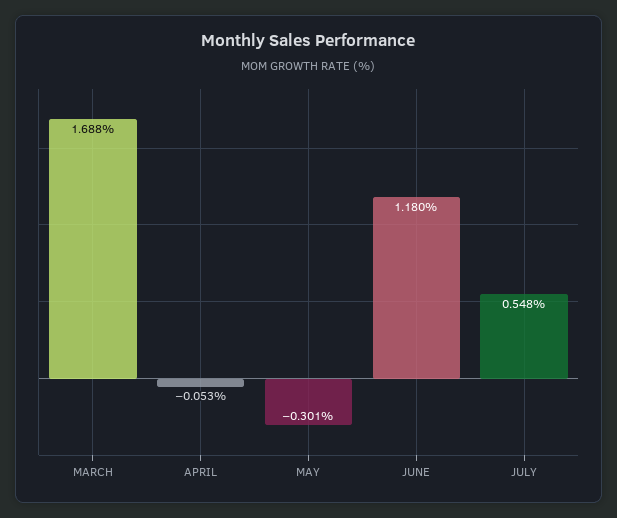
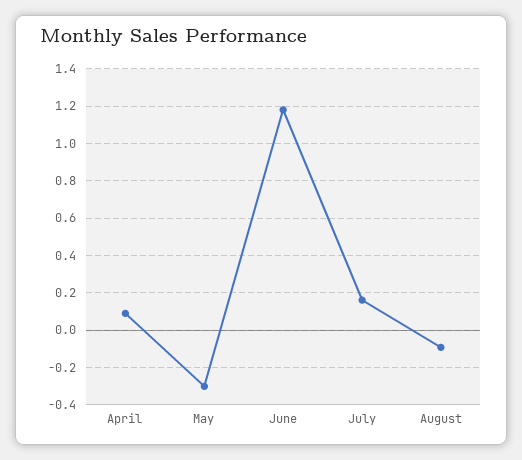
MARCH: 1.688 -> none
APRIL: -0.053 -> 0.1
JULY: 0.548 -> 0.15
August: none -> -0.1

